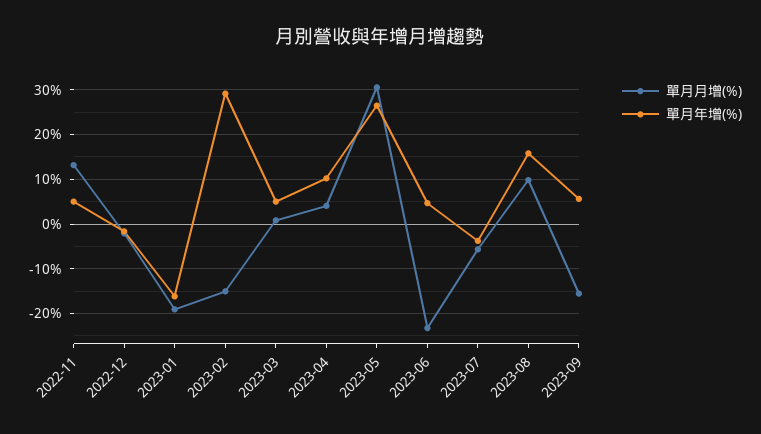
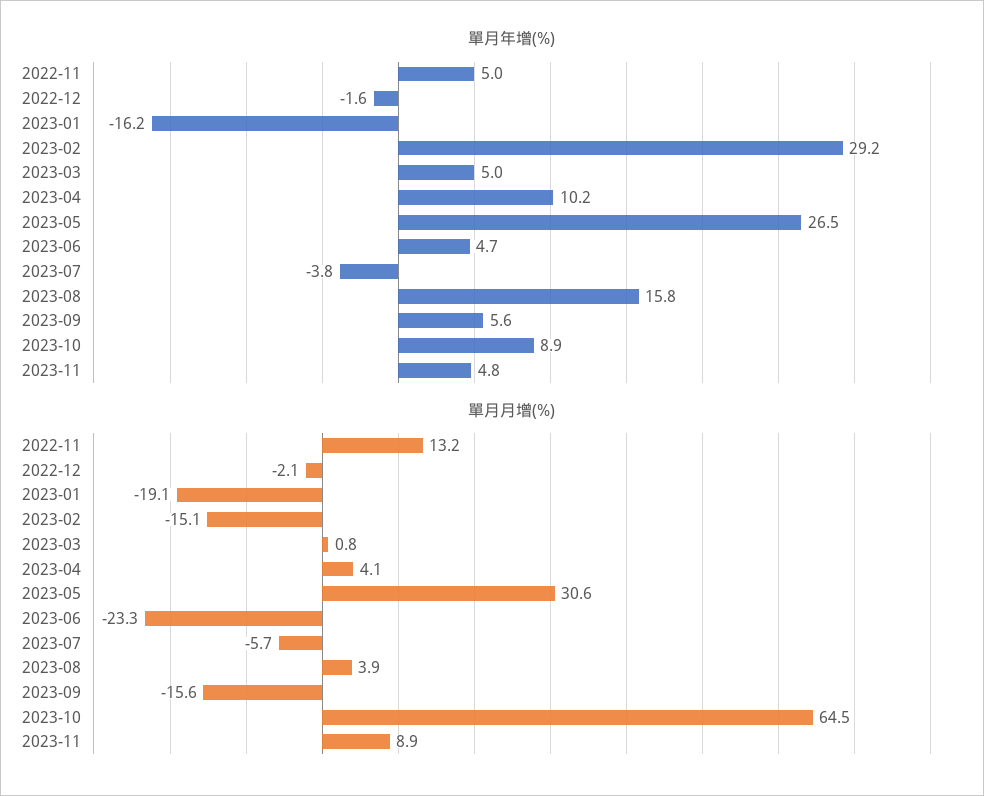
單月月增(%), 2023-08: 10 -> 3.9
單月年增(%), 2023-10: none -> 8.9
單月年增(%), 2023-11: none -> 4.8
單月月增(%), 2023-10: none -> 64.5
單月月增(%), 2023-11: none -> 8.9

